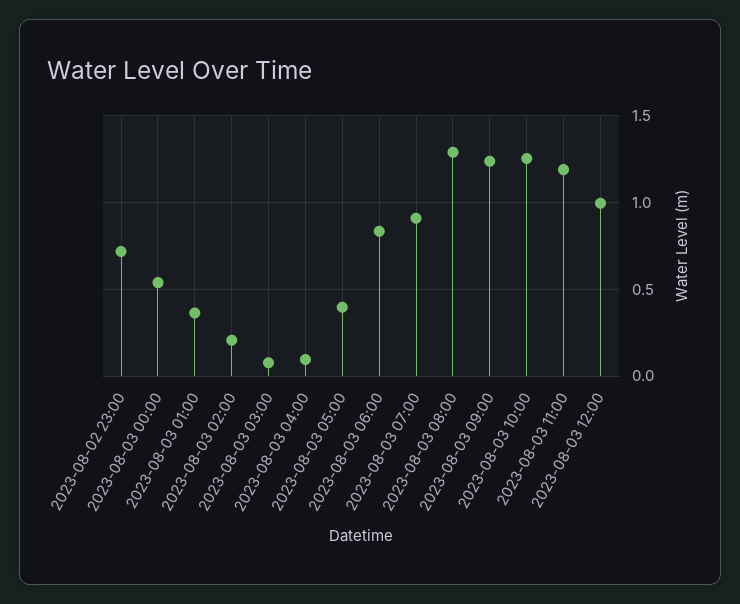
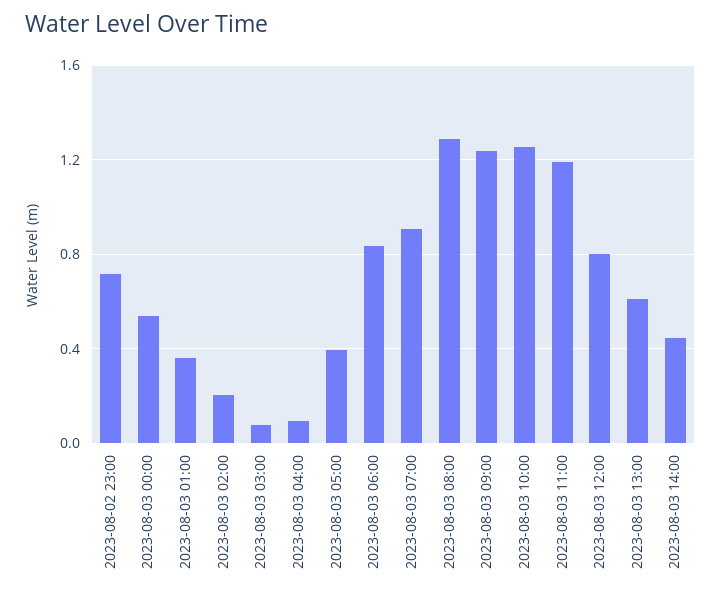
2023-08-03 12:00: 1 -> 0.8
2023-08-03 13:00: none -> 0.6
2023-08-03 14:00: none -> 0.45

